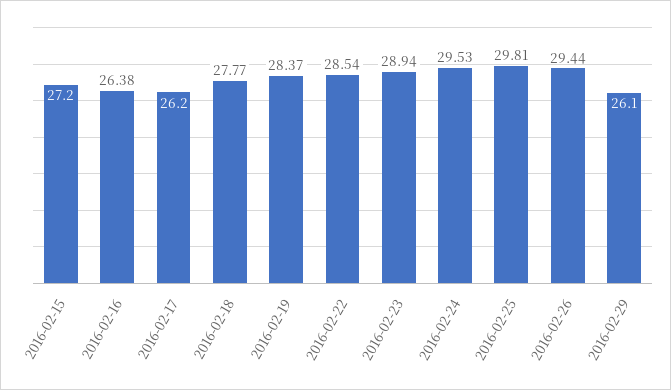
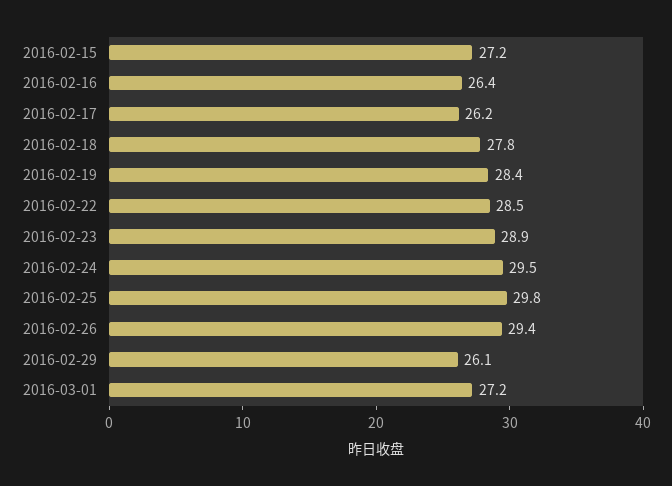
2016-03-01: none -> 27.2

